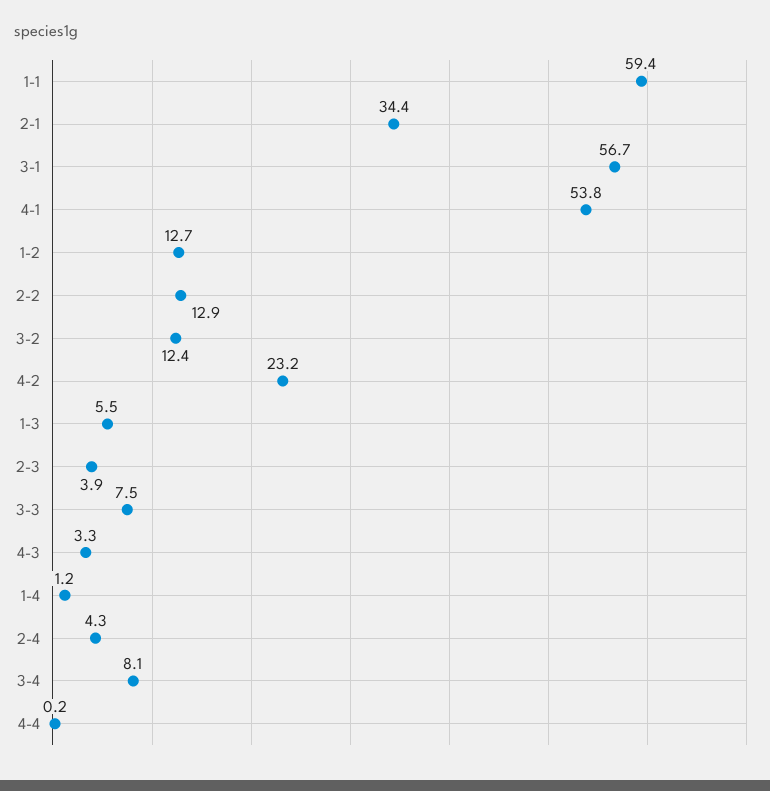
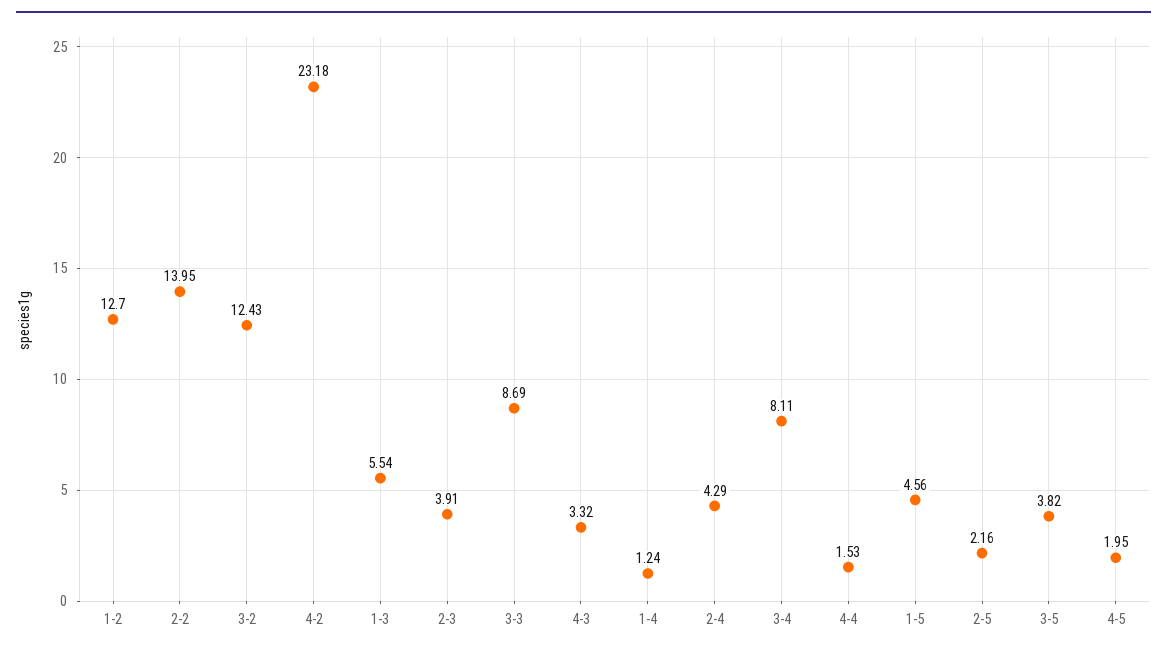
1-1: 59.4 -> none
2-1: 34.4 -> none
3-1: 56.7 -> none
4-1: 53.8 -> none
2-2: 12.9 -> 13.95
3-3: 7.5 -> 8.69
4-4: 0.2 -> 1.53
1-5: none -> 4.56
2-5: none -> 2.16
3-5: none -> 3.82
4-5: none -> 1.95

